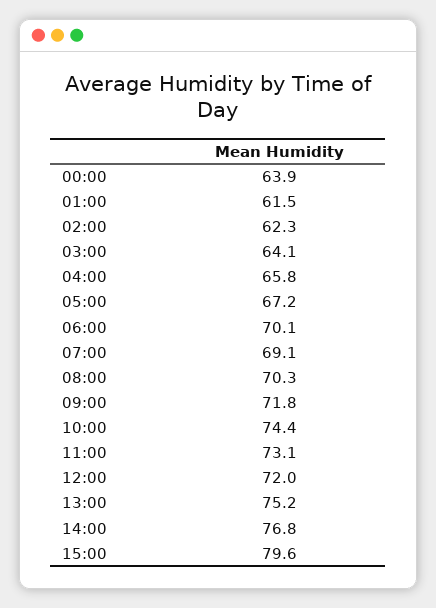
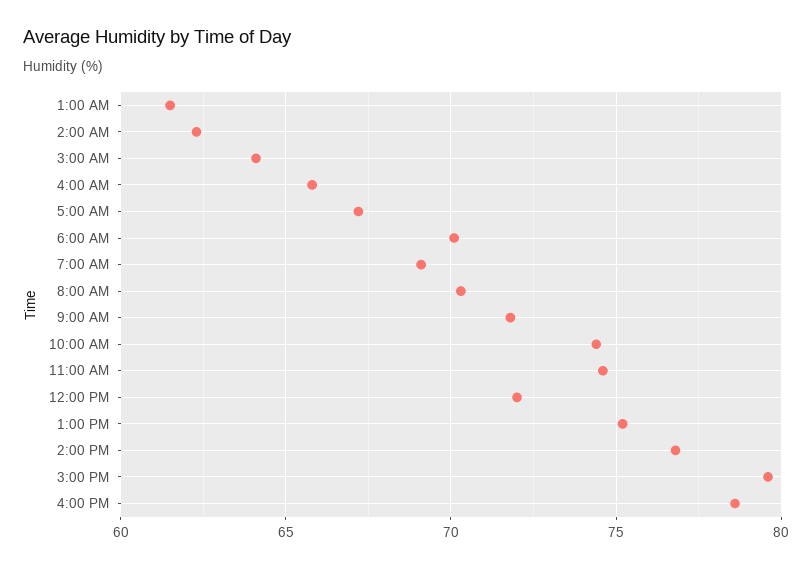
00:00: 63.9 -> none
11:00: 73.1 -> 74.5
4:00 PM: none -> 78.5

